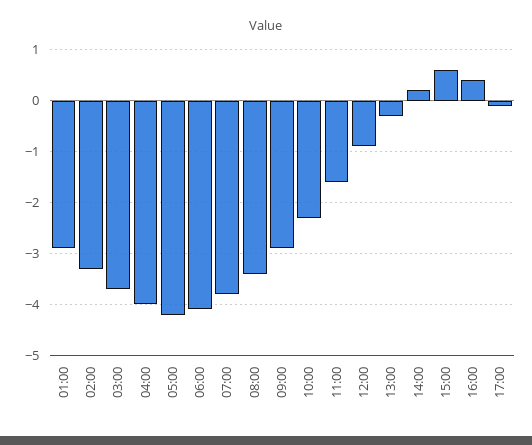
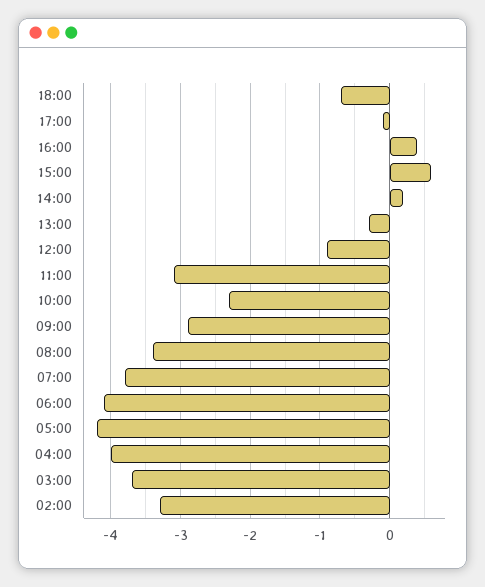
01:00: -3 -> none
11:00: -1.5 -> -3.1
18:00: none -> -0.7

